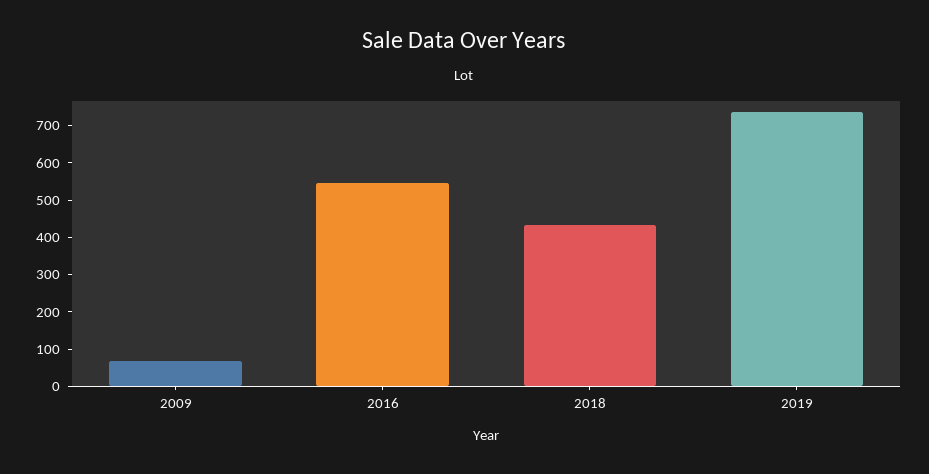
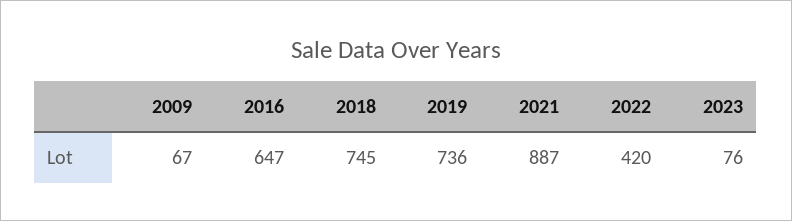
2016: 550 -> 647
2018: 425 -> 745
2021: none -> 887
2022: none -> 420
2023: none -> 76

